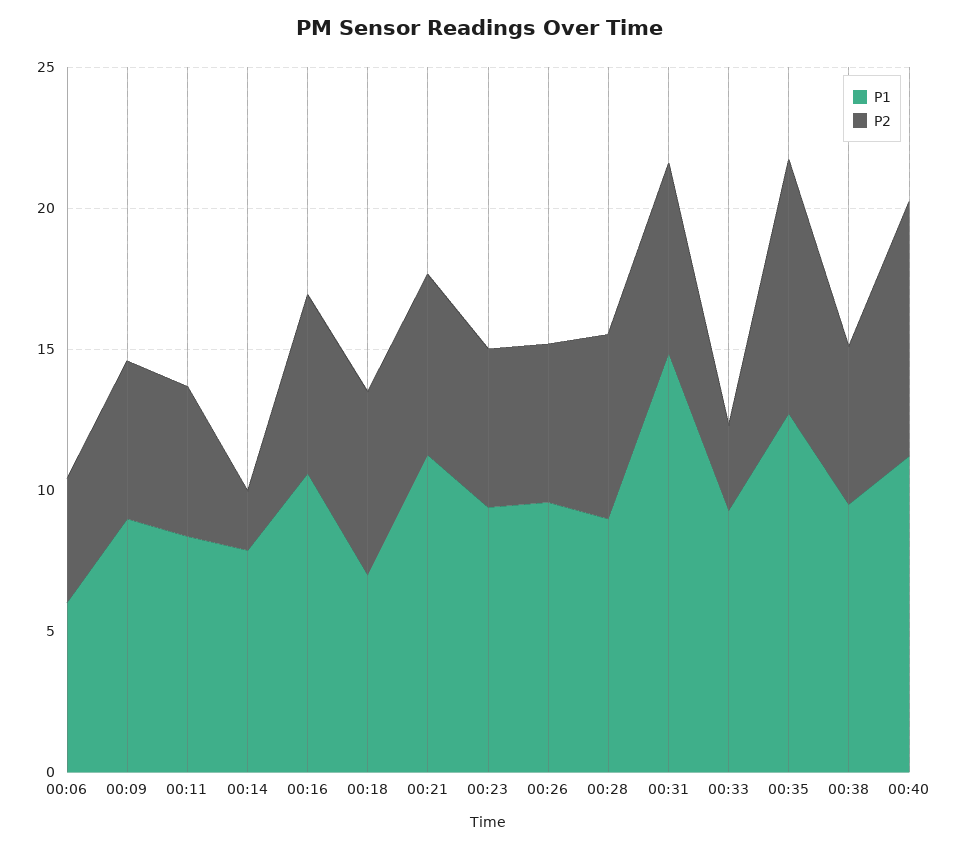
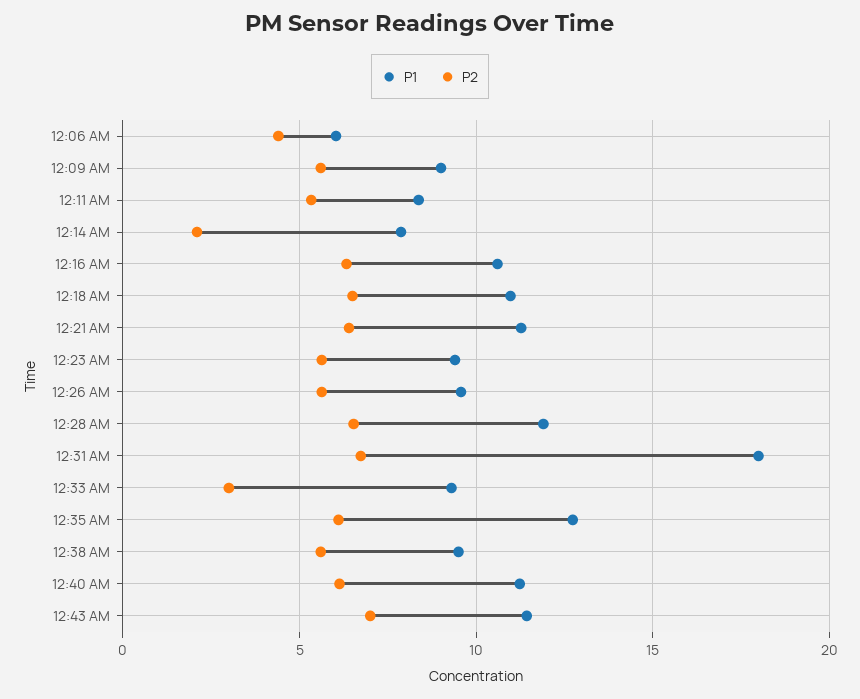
P1, 00:18: 7 -> 11
P1, 00:28: 9 -> 12
P1, 00:31: 15 -> 18
P2, 00:35: 9 -> 6
P2, 00:40: 9 -> 6
P1, 12:43 AM: none -> 11.5
P2, 12:43 AM: none -> 7

